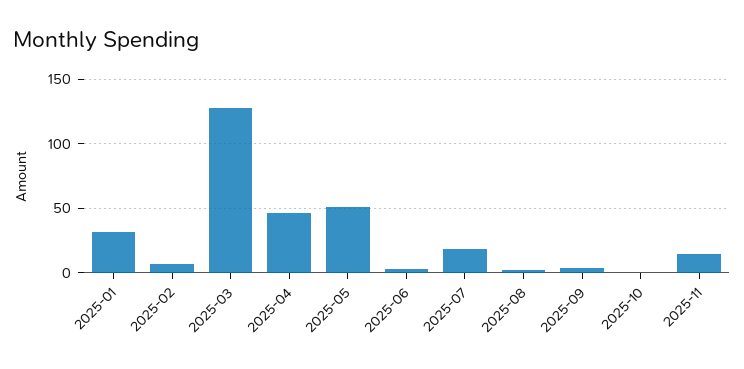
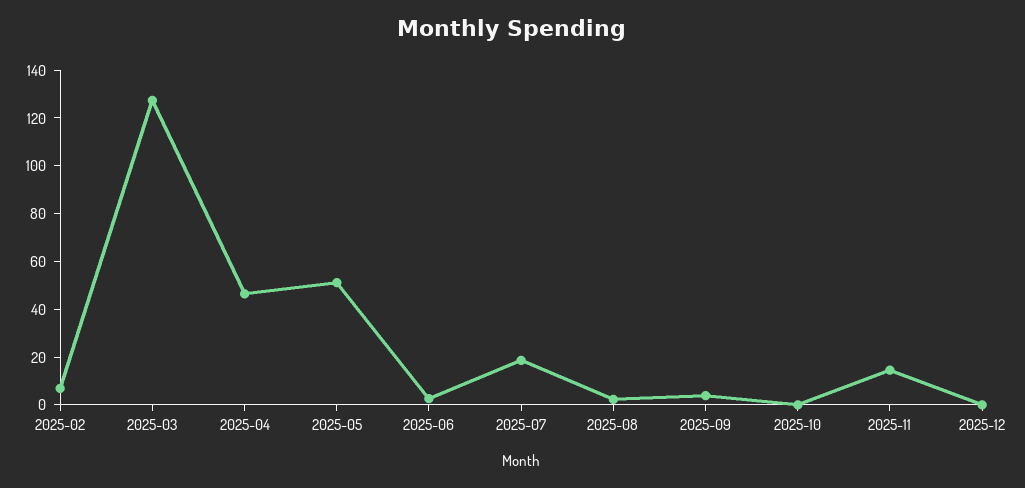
2025-01: 30 -> none
2025-12: none -> 0

